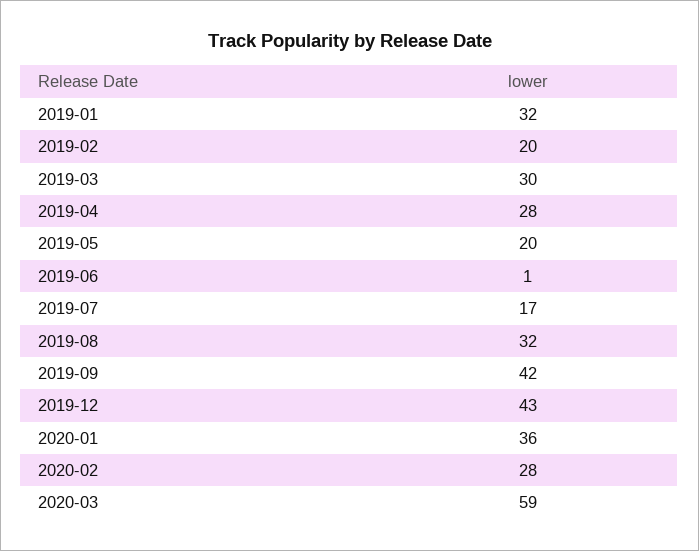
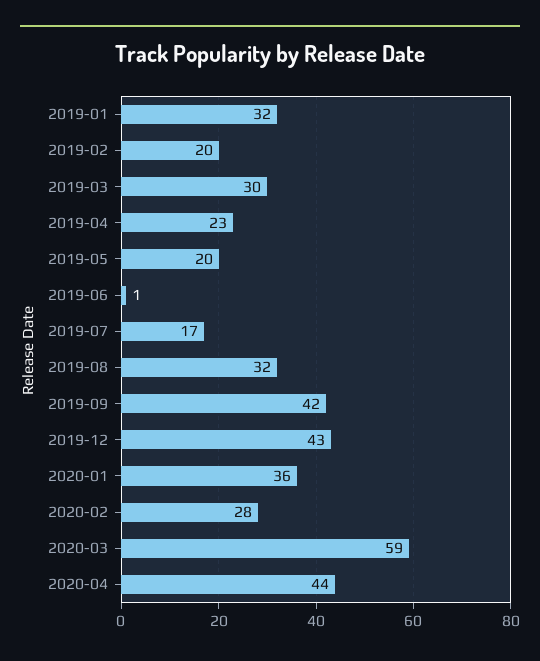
2019-04: 28 -> 23
2020-04: none -> 44

